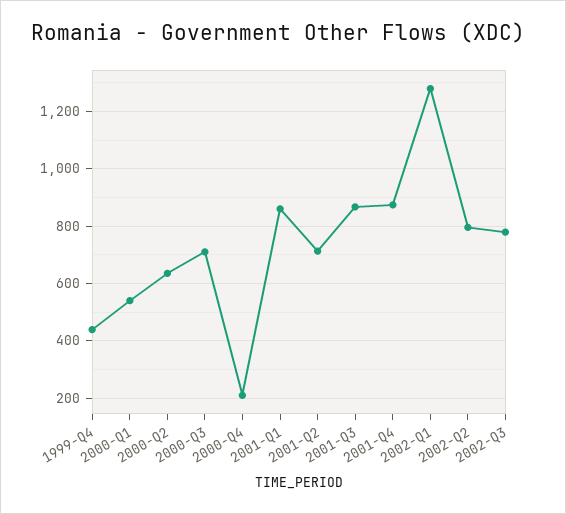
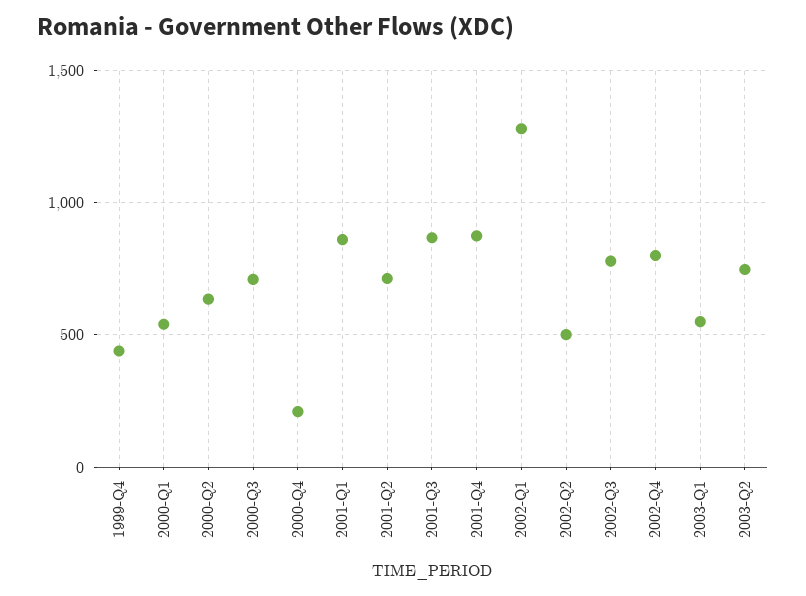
2002-Q2: 800 -> 500
2002-Q4: none -> 800
2003-Q1: none -> 550
2003-Q2: none -> 750

